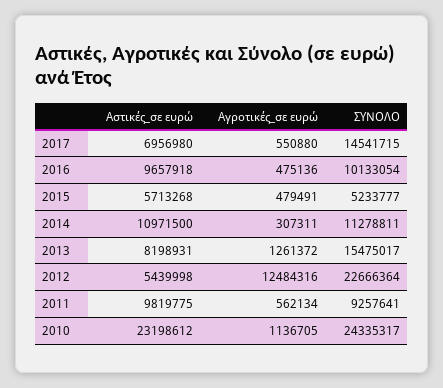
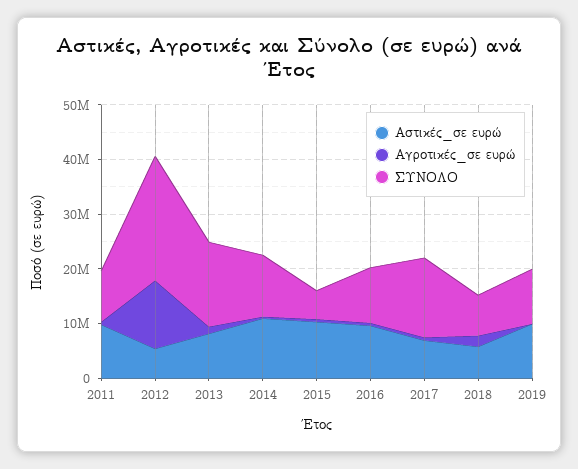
Αστικές_σε ευρώ, 2015: 5713268 -> 10000000
Αστικές_σε ευρώ, 2010: 23198612 -> none
Αγροτικές_σε ευρώ, 2010: 1136705 -> none
ΣΥΝΟΛΟ, 2010: 24335317 -> none
Αστικές_σε ευρώ, 2018: none -> 6000000
Αγροτικές_σε ευρώ, 2018: none -> 2000000
ΣΥΝΟΛΟ, 2018: none -> 8000000
Αστικές_σε ευρώ, 2019: none -> 10000000
Αγροτικές_σε ευρώ, 2019: none -> 0
ΣΥΝΟΛΟ, 2019: none -> 10000000

